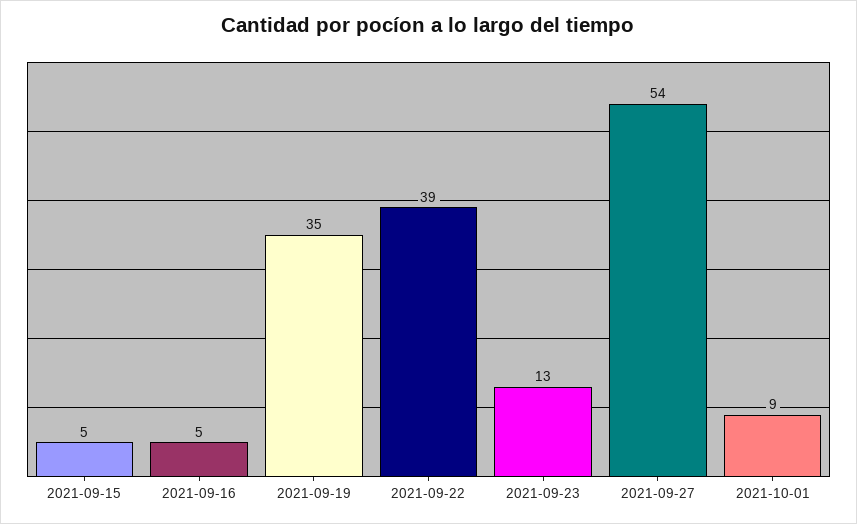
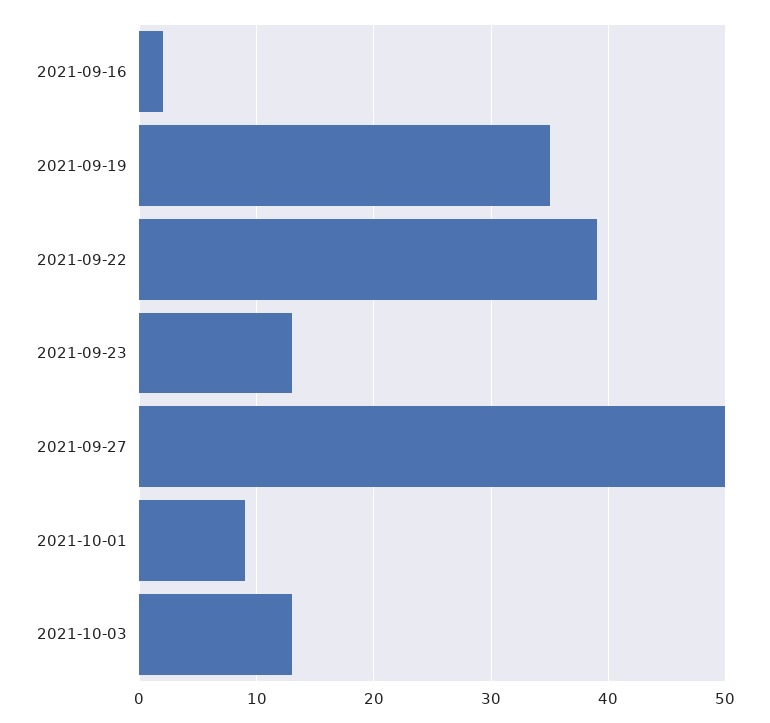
2021-09-15: 5 -> none
2021-09-16: 5 -> 2
2021-09-27: 54 -> 50
2021-10-03: none -> 13

